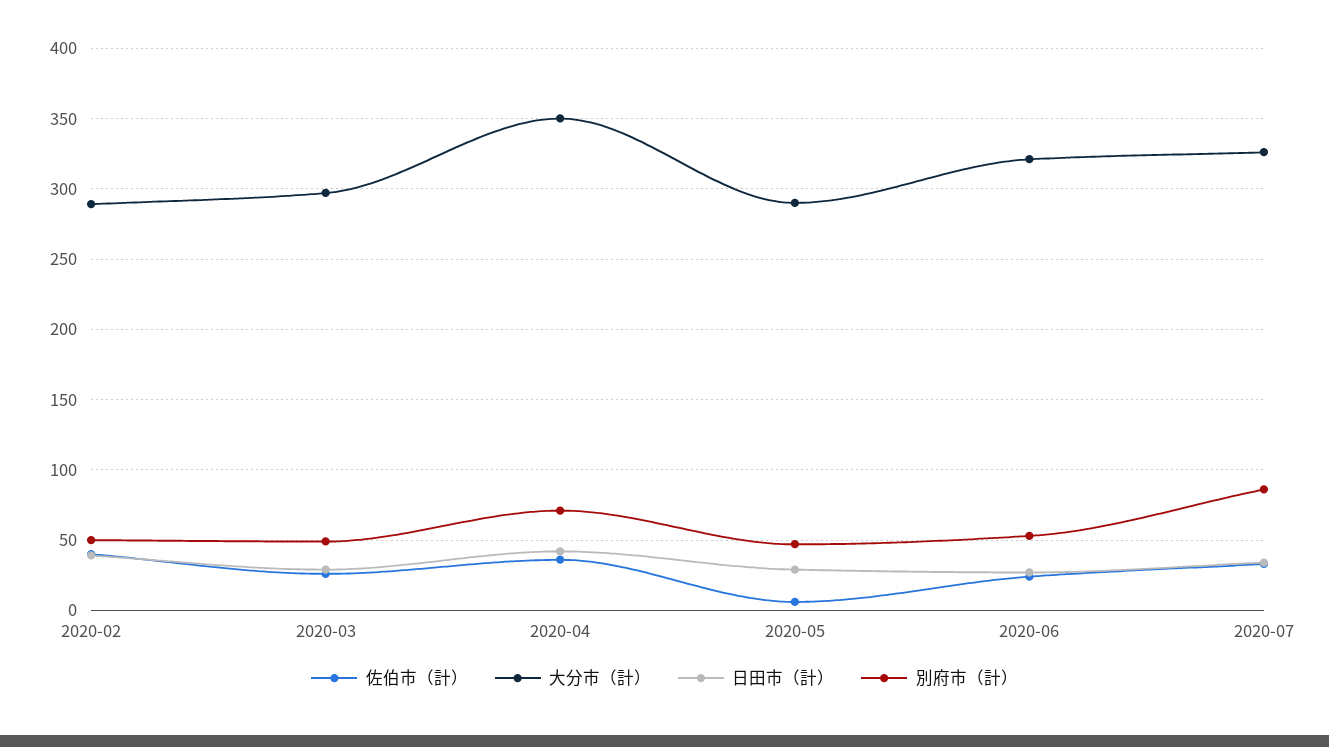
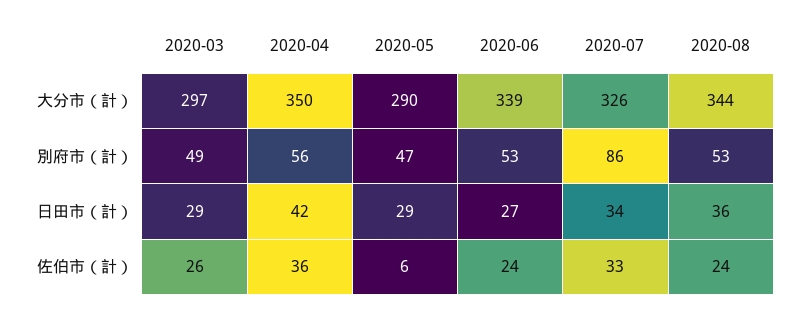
佐伯市（計）, 2020-02: 40 -> none
大分市（計）, 2020-02: 290 -> none
日田市（計）, 2020-02: 40 -> none
別府市（計）, 2020-02: 50 -> none
別府市（計）, 2020-04: 70 -> 56
大分市（計）, 2020-06: 320 -> 339
大分市（計）, 2020-08: none -> 344
別府市（計）, 2020-08: none -> 53
日田市（計）, 2020-08: none -> 36
佐伯市（計）, 2020-08: none -> 24

